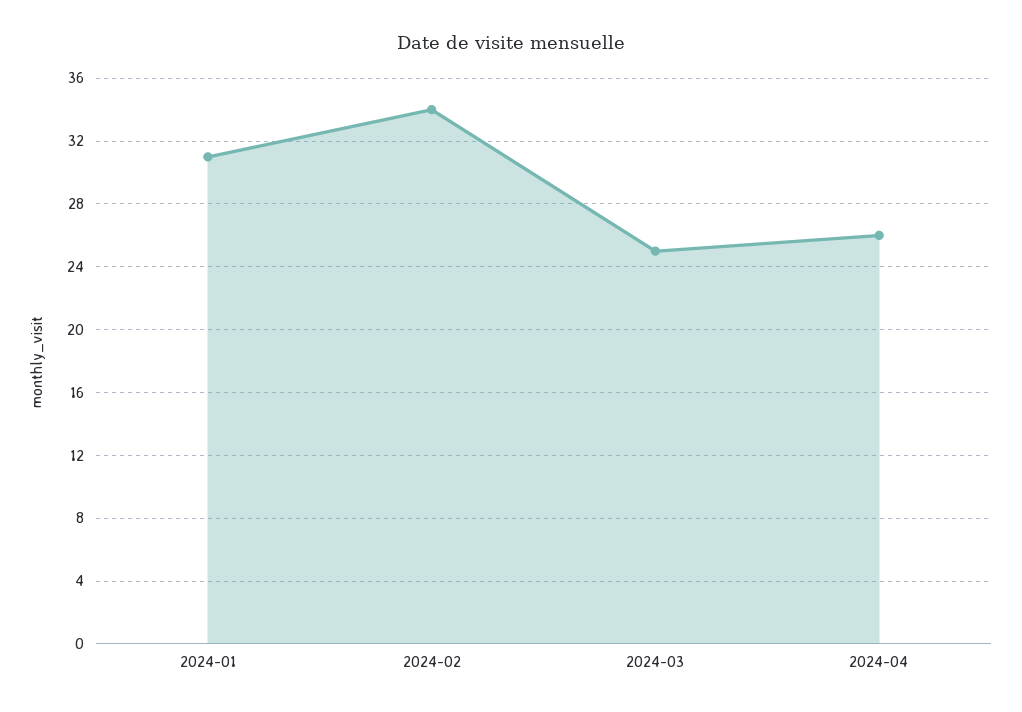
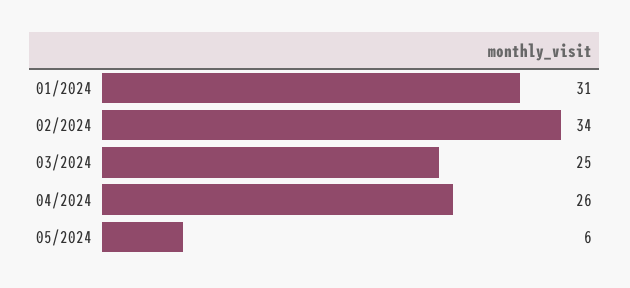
05/2024: none -> 6

